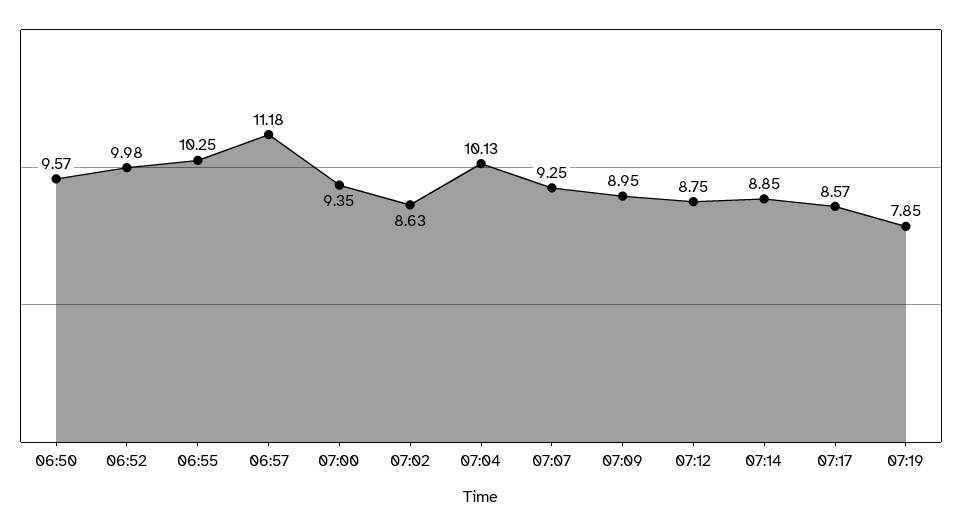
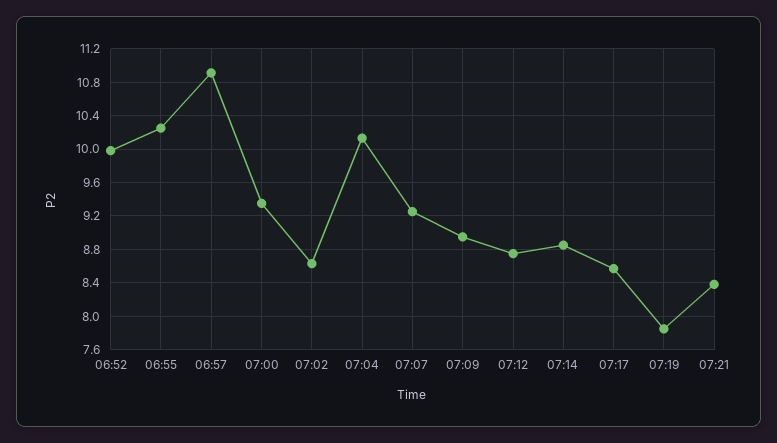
06:50: 9.57 -> none
06:57: 11.18 -> 10.9
07:21: none -> 8.4

